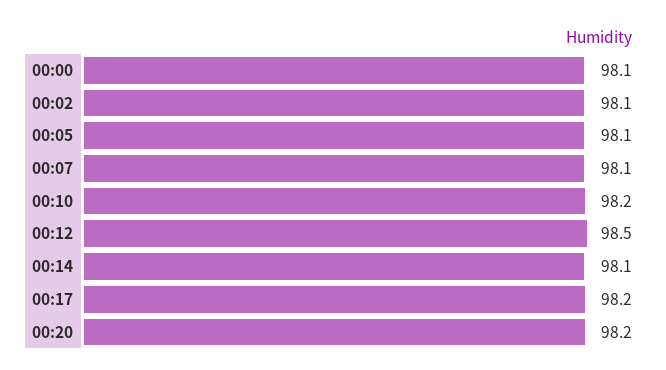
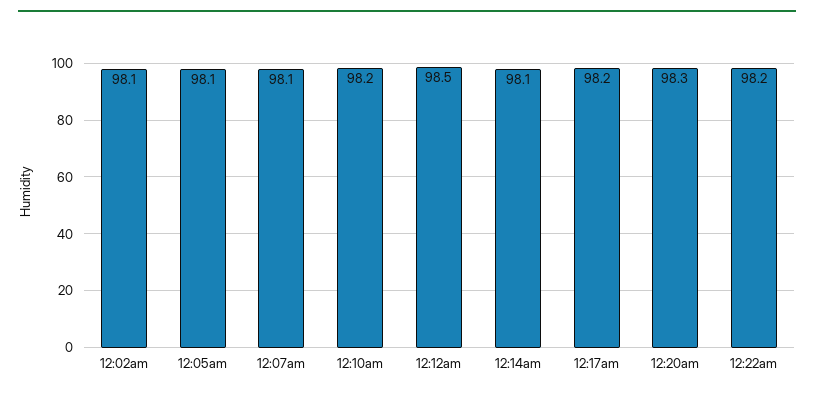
00:00: 98.1 -> none
00:20: 98.2 -> 98.3
12:22am: none -> 98.2

